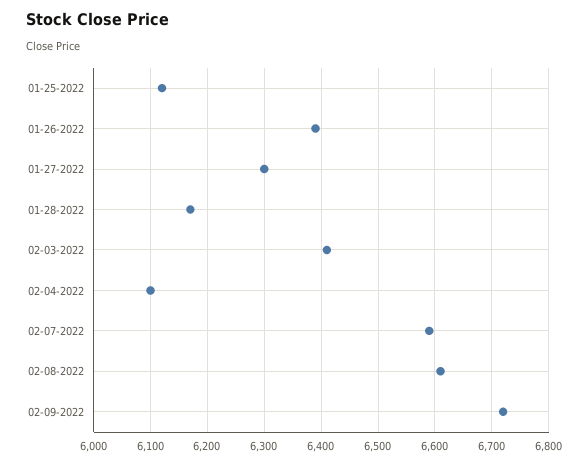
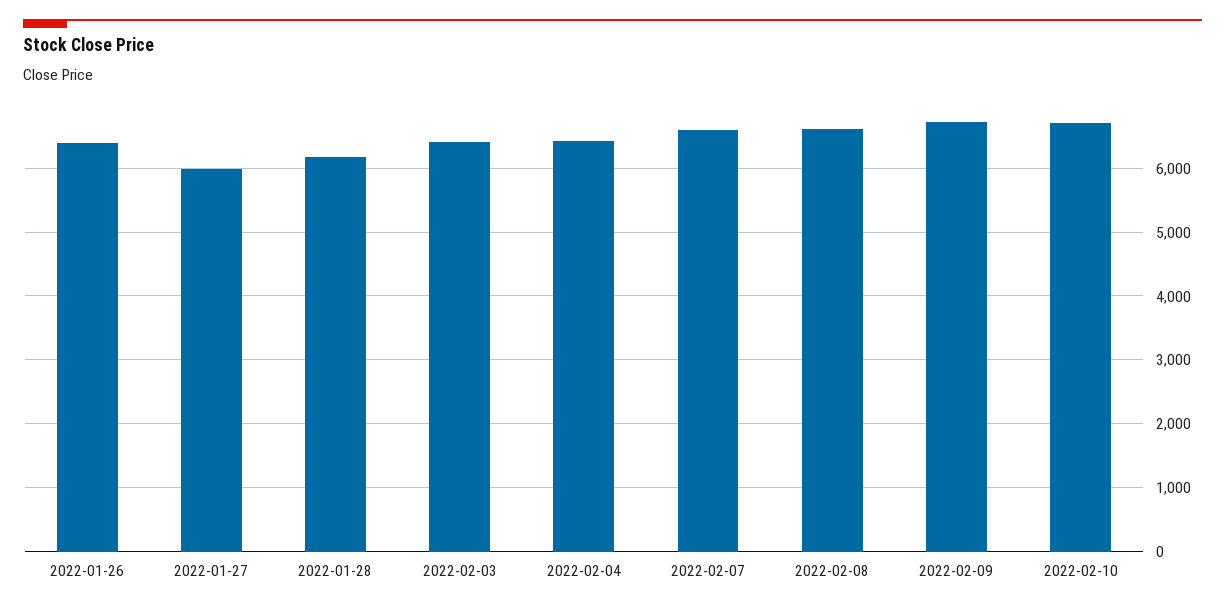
01-25-2022: 6120 -> none
01-27-2022: 6300 -> 6000
02-04-2022: 6100 -> 6400
2022-02-10: none -> 6700

